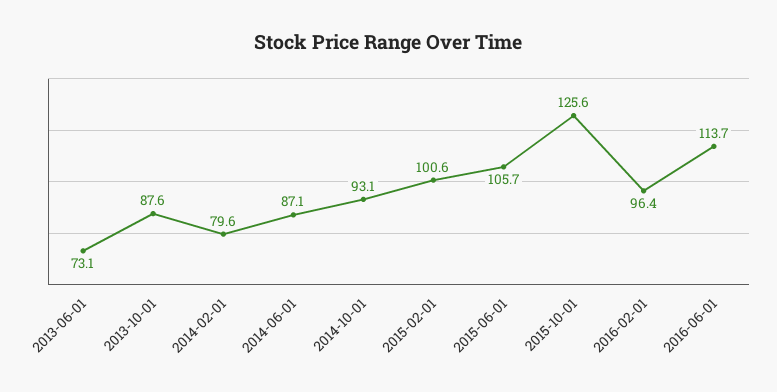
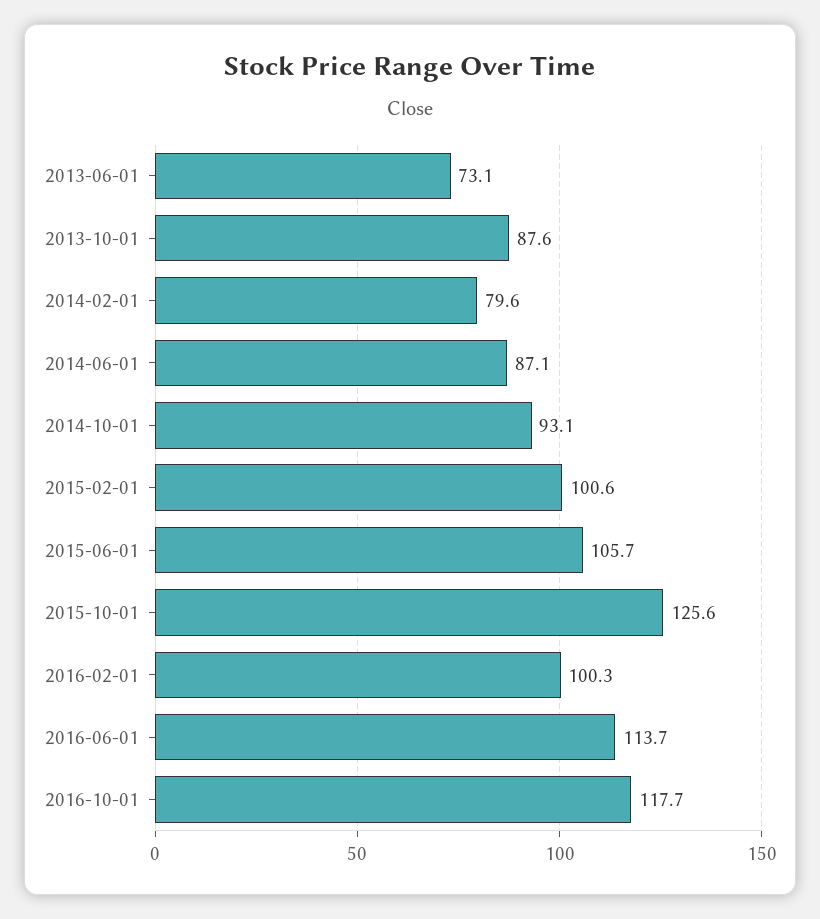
2016-02-01: 96.4 -> 100.3
2016-10-01: none -> 117.7

